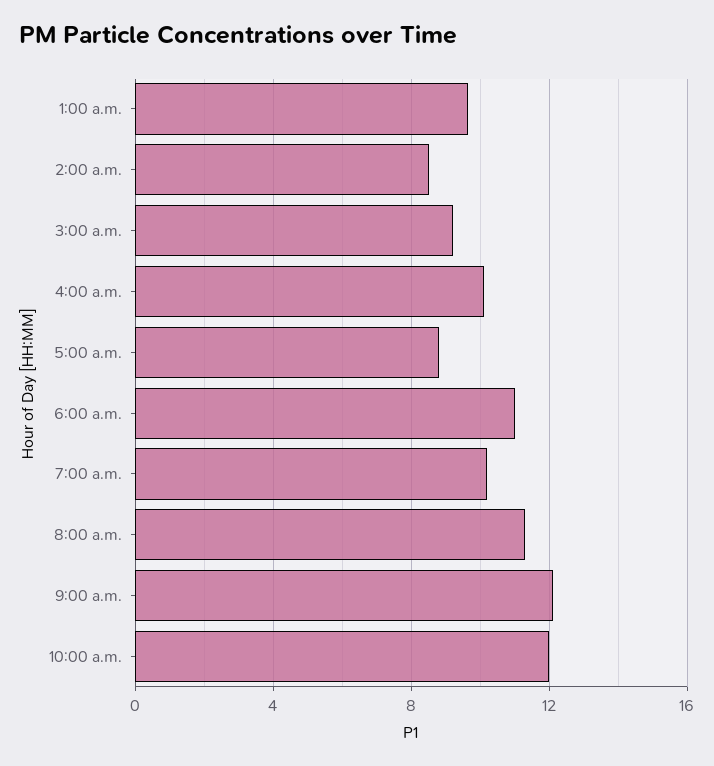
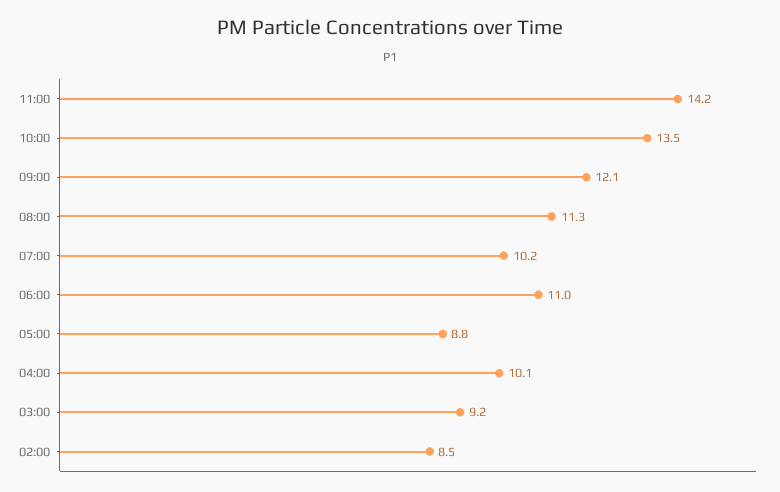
1:00 a.m.: 9.5 -> none
10:00 a.m.: 12 -> 13.5
11:00: none -> 14.2

